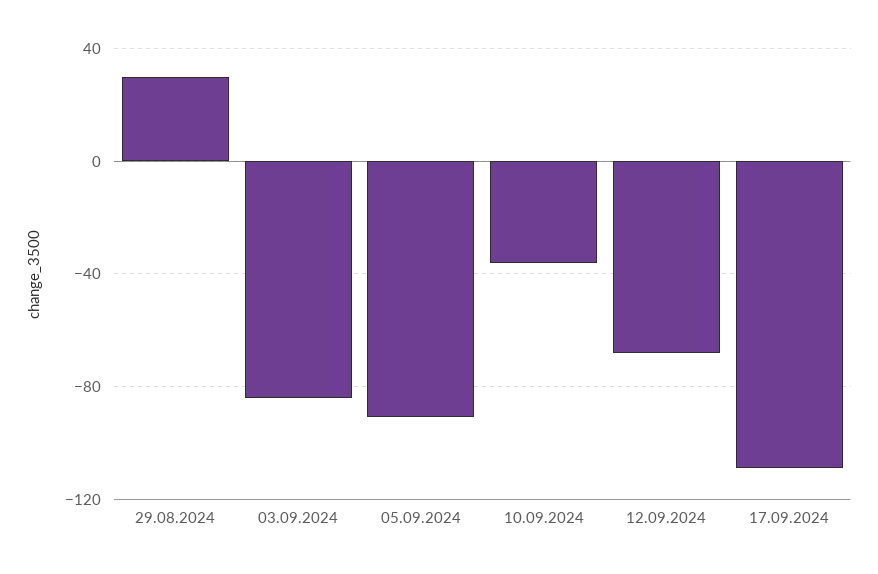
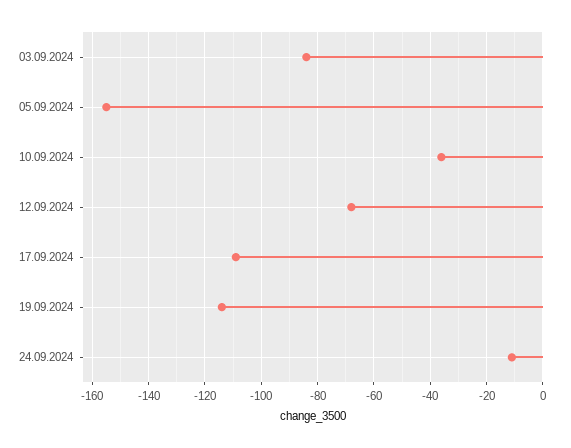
29.08.2024: 30 -> none
05.09.2024: -90 -> -155
19.09.2024: none -> -115
24.09.2024: none -> -10

